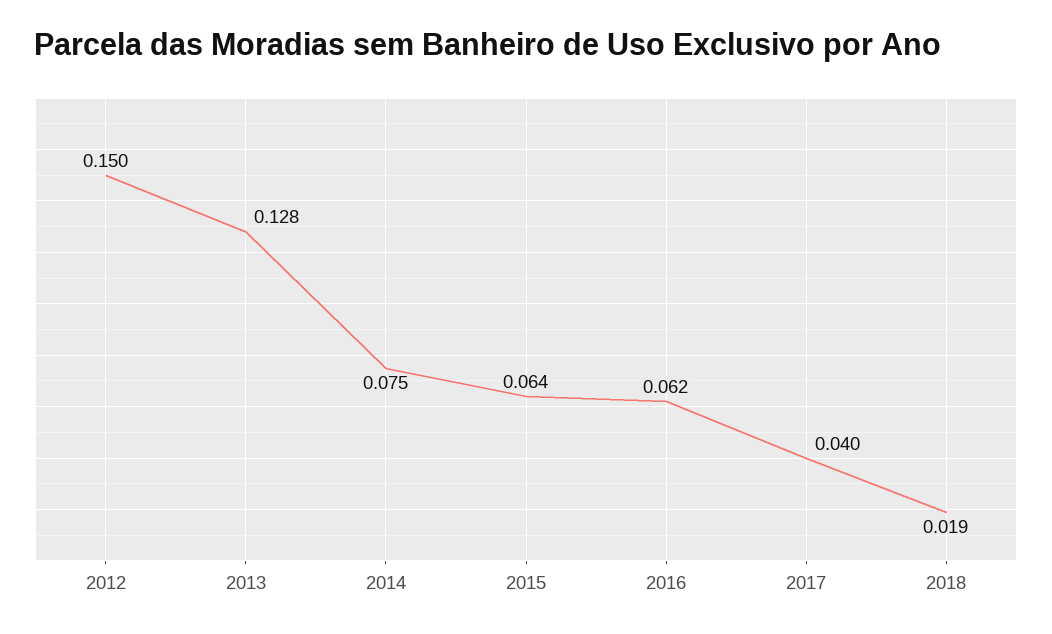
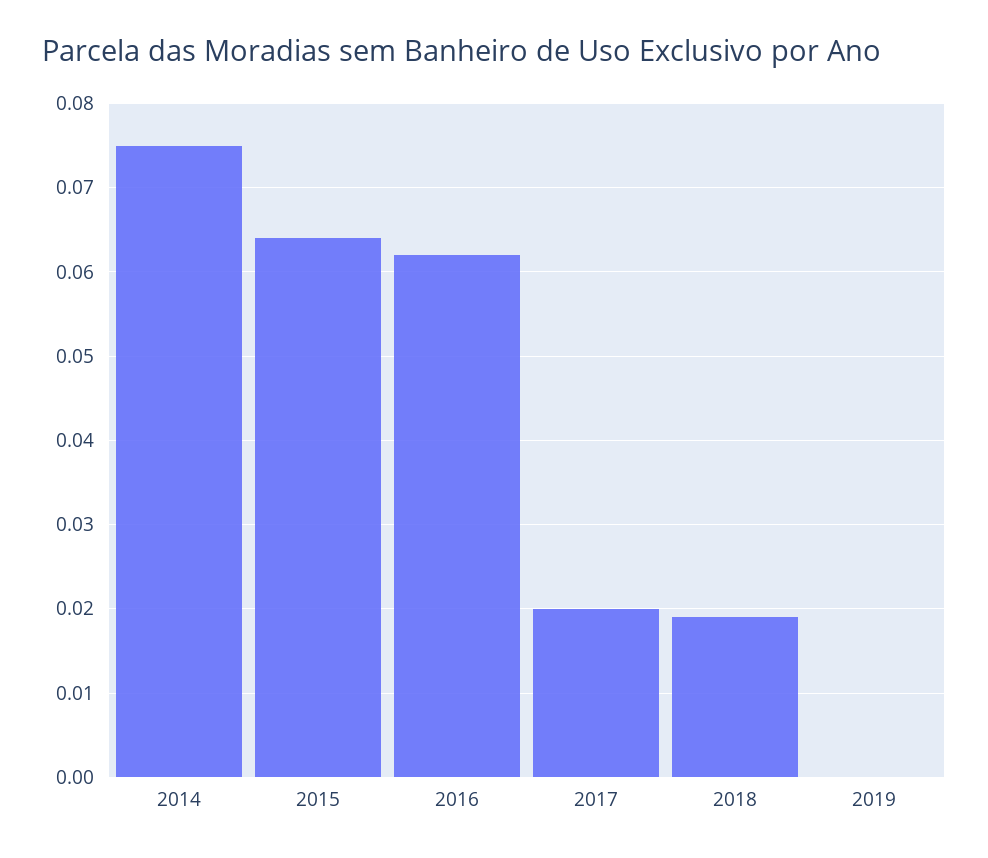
2012: 0.15 -> none
2013: 0.128 -> none
2017: 0.04 -> 0.02
2019: none -> 0

